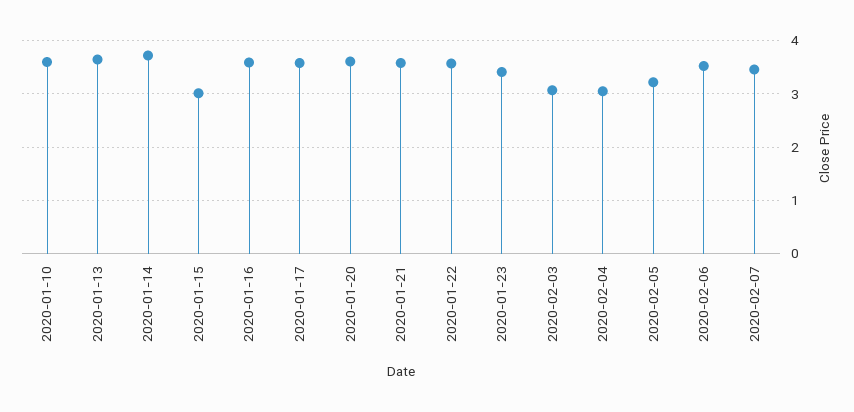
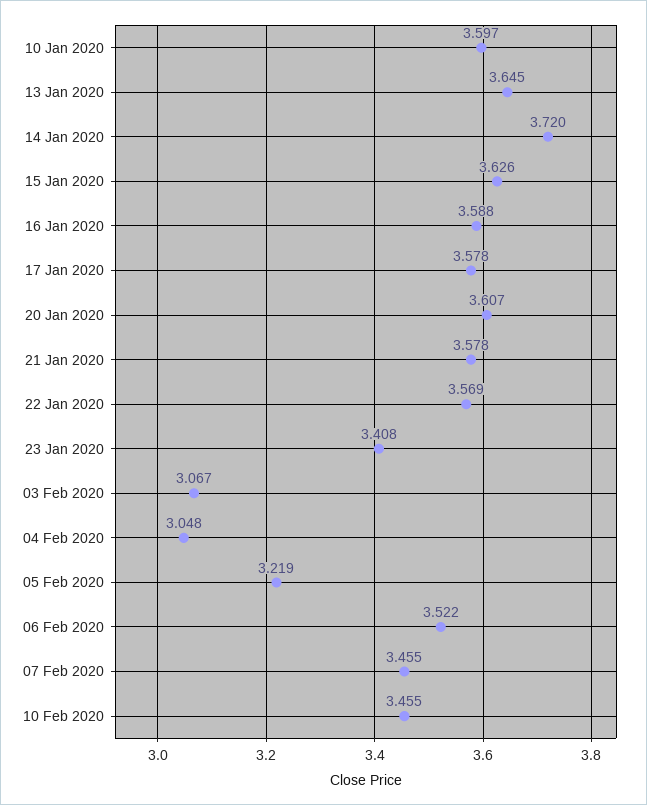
2020-01-15: 3 -> 3.626
10 Feb 2020: none -> 3.455

